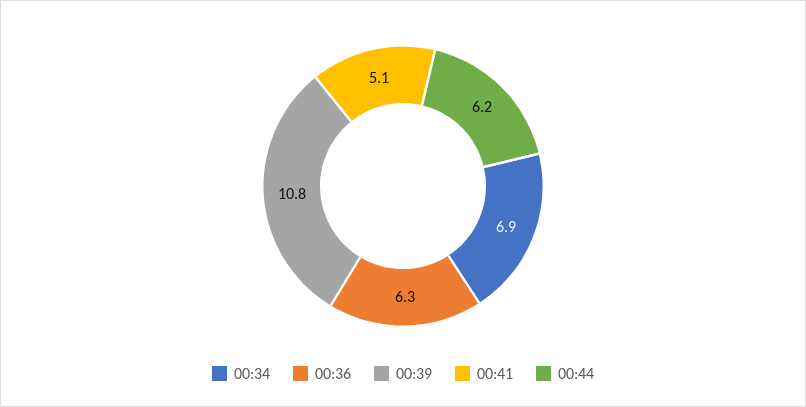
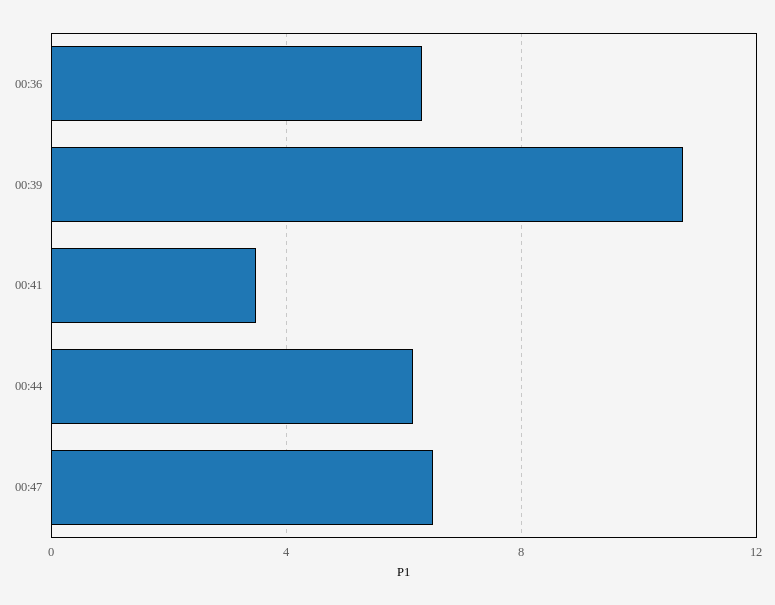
00:34: 6.9 -> none
00:41: 5.1 -> 3.5
00:47: none -> 6.5

